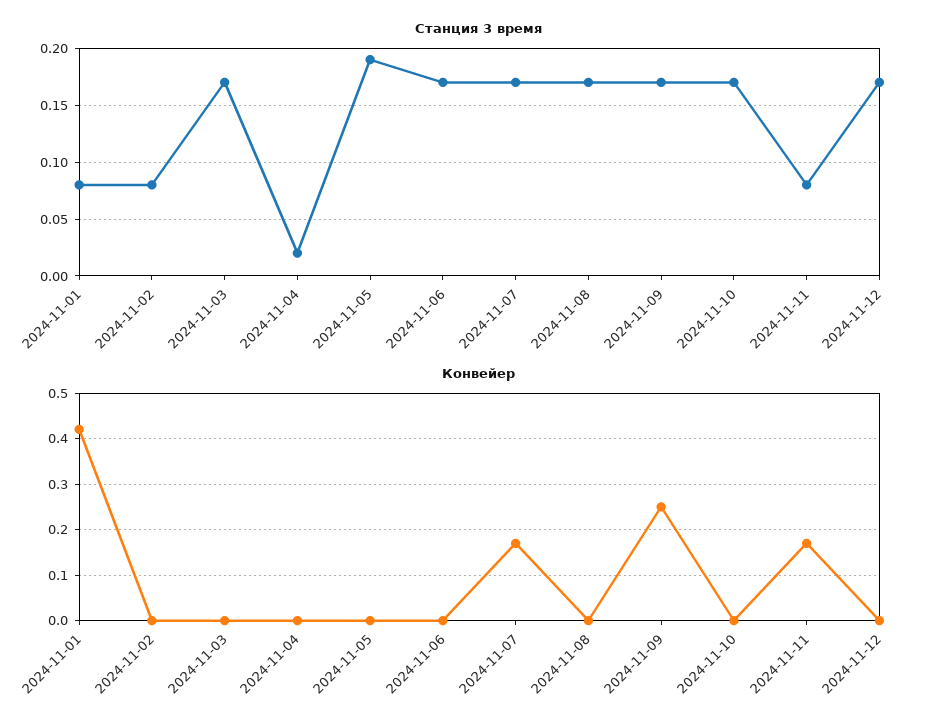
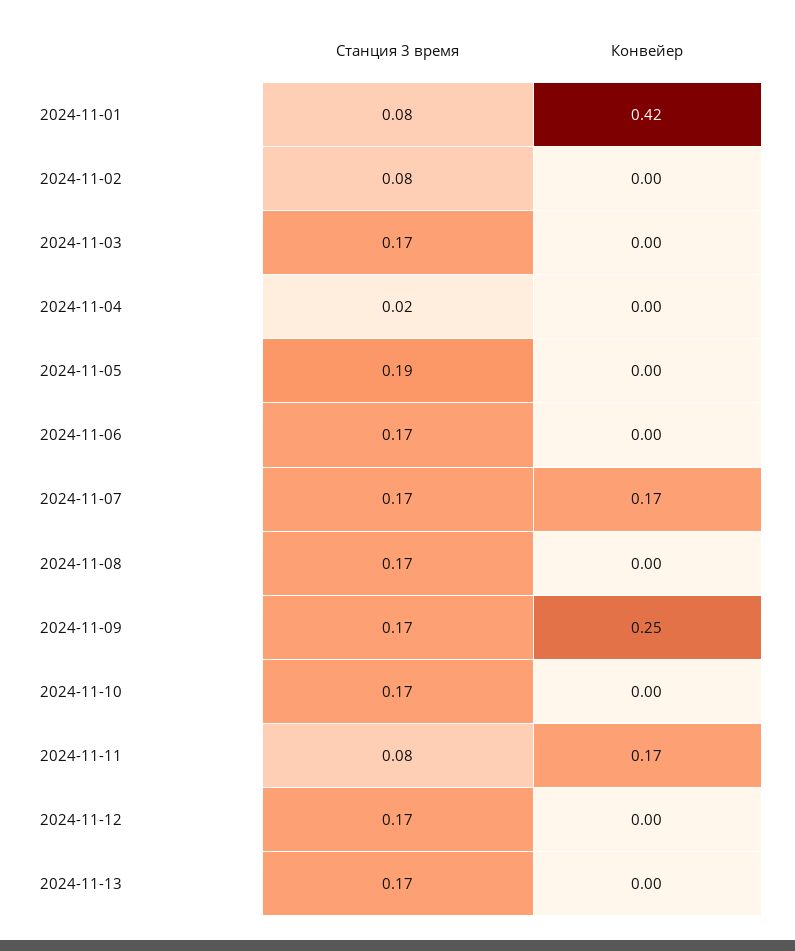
Станция 3 время, 2024-11-13: none -> 0.17
Конвейер, 2024-11-13: none -> 0

